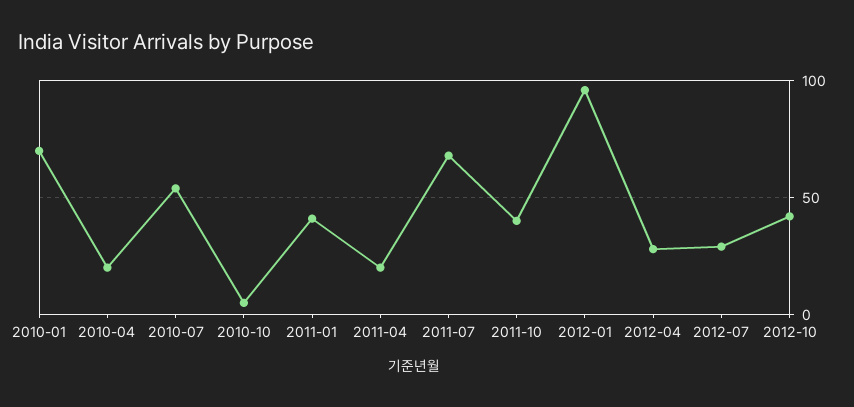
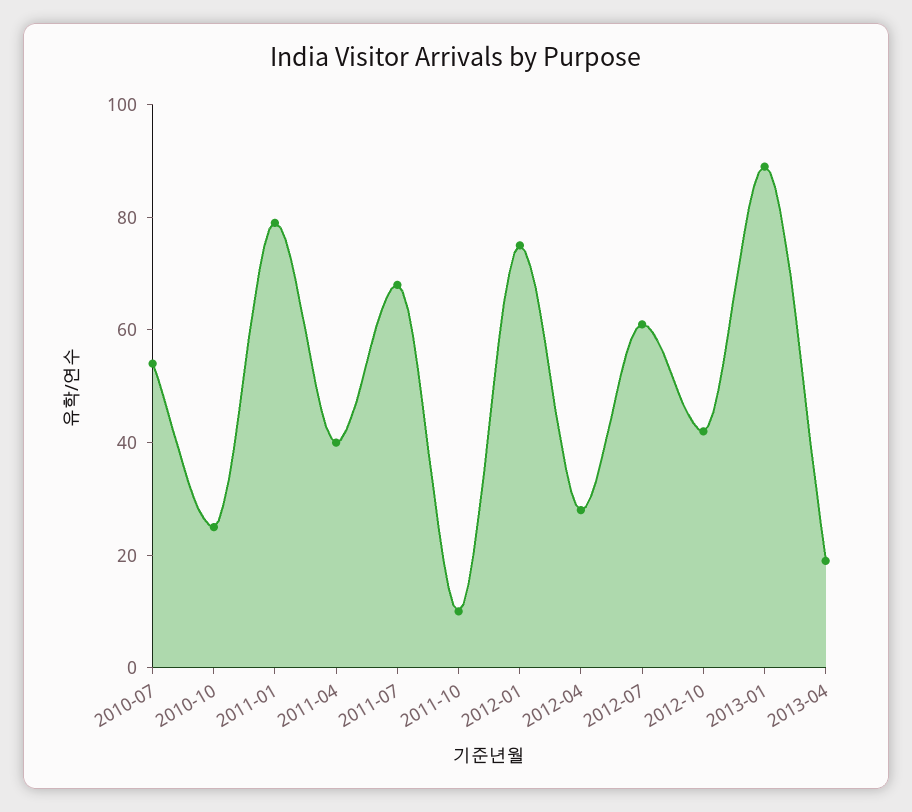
2010-01: 70 -> none
2010-04: 20 -> none
2010-10: 5 -> 25
2011-01: 40 -> 80
2011-04: 20 -> 40
2011-10: 40 -> 10
2012-01: 95 -> 75
2012-07: 30 -> 60
2013-01: none -> 90
2013-04: none -> 20

